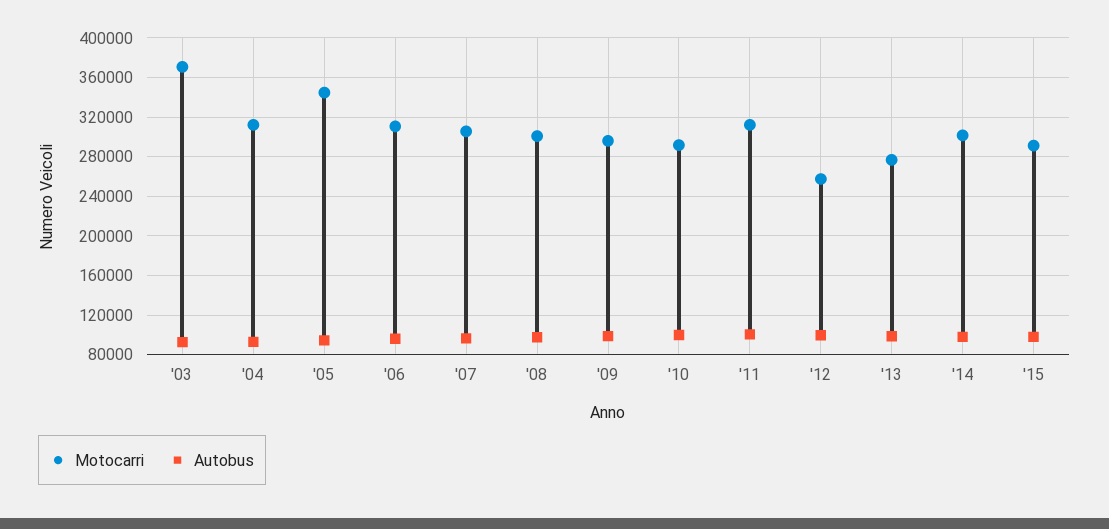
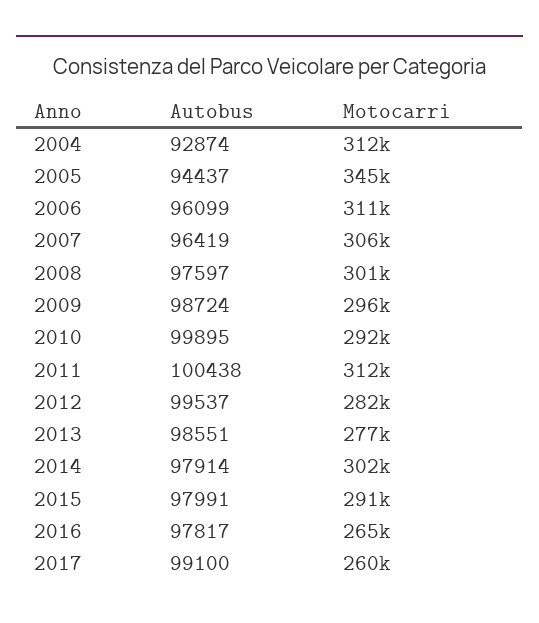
Motocarri, '03: 370000 -> none
Autobus, '03: 90000 -> none
Motocarri, '12: 260000 -> 282000
Autobus, 2016: none -> 97817
Motocarri, 2016: none -> 265000
Autobus, 2017: none -> 99100
Motocarri, 2017: none -> 260000

